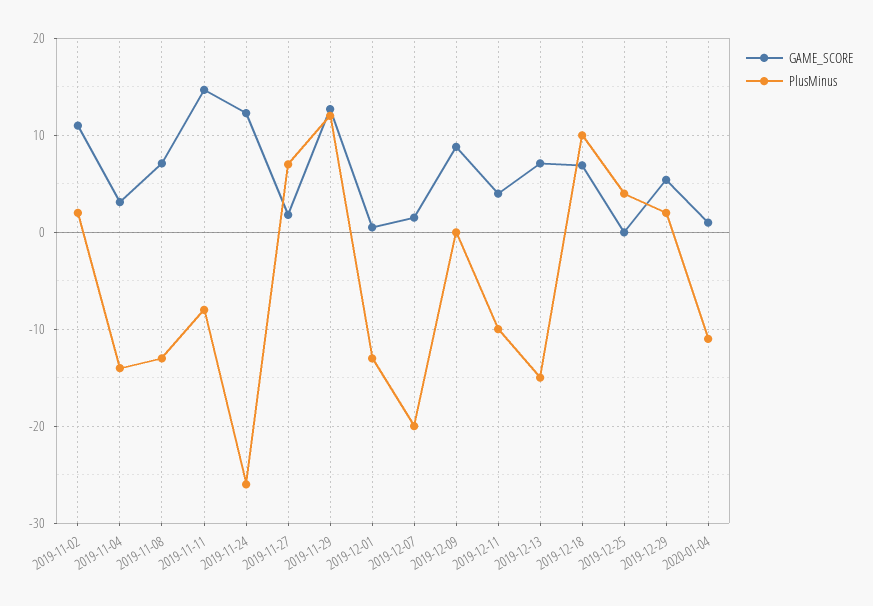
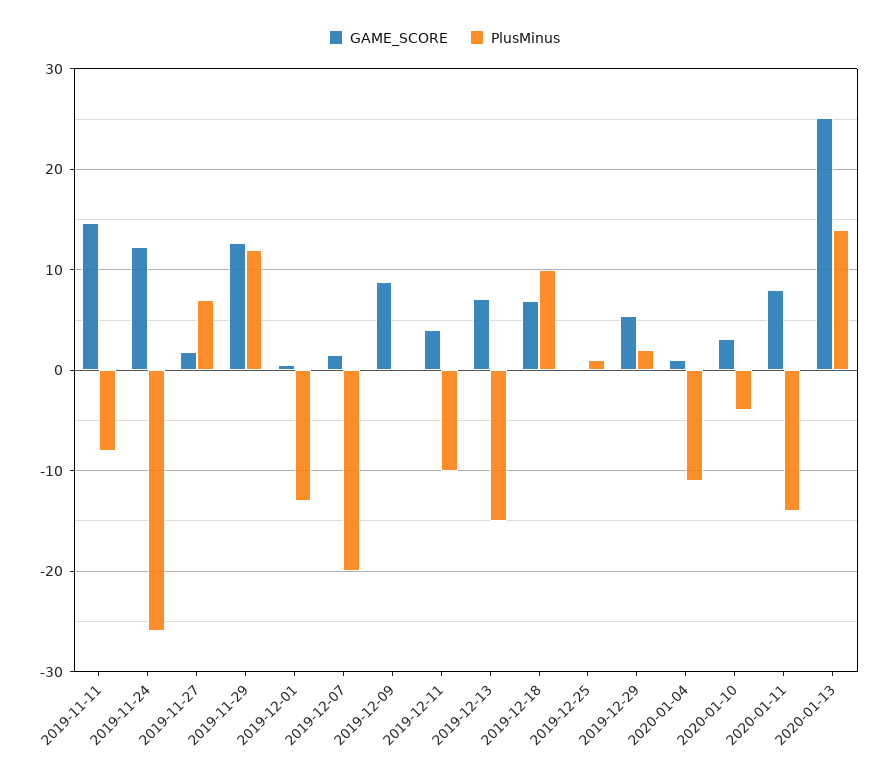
GAME_SCORE, 2019-11-02: 11 -> none
PlusMinus, 2019-11-02: 2 -> none
GAME_SCORE, 2019-11-04: 3 -> none
PlusMinus, 2019-11-04: -14 -> none
GAME_SCORE, 2019-11-08: 7 -> none
PlusMinus, 2019-11-08: -13 -> none
PlusMinus, 2019-12-25: 4 -> 1
GAME_SCORE, 2020-01-10: none -> 3
PlusMinus, 2020-01-10: none -> -4
GAME_SCORE, 2020-01-11: none -> 8
PlusMinus, 2020-01-11: none -> -14
GAME_SCORE, 2020-01-13: none -> 25
PlusMinus, 2020-01-13: none -> 14

